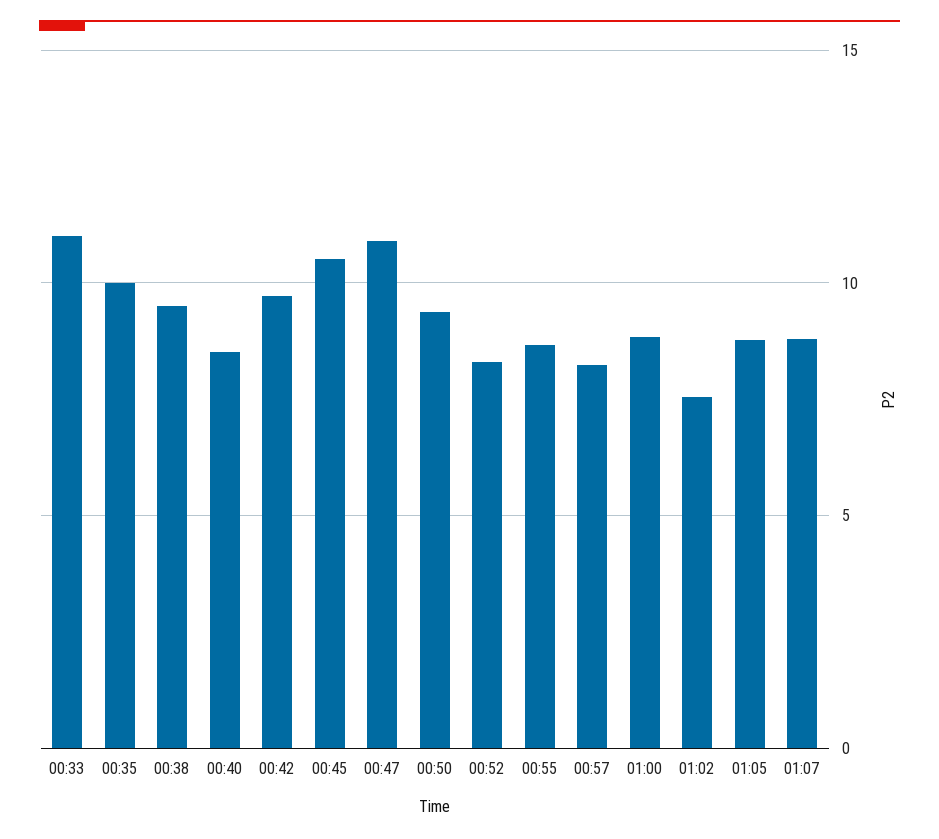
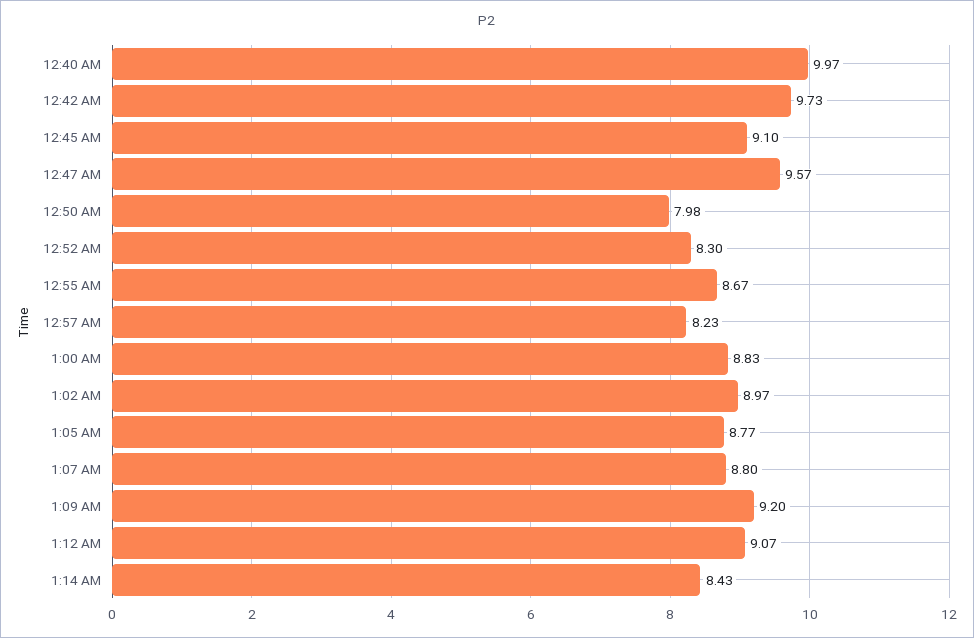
00:33: 11 -> none
00:35: 10 -> none
00:38: 9.5 -> none
00:40: 8.5 -> 9.97
00:45: 10.5 -> 9.1
00:47: 11 -> 9.57
00:50: 9.5 -> 7.98
01:02: 7.5 -> 8.97
1:09 AM: none -> 9.2
1:12 AM: none -> 9.07
1:14 AM: none -> 8.43

